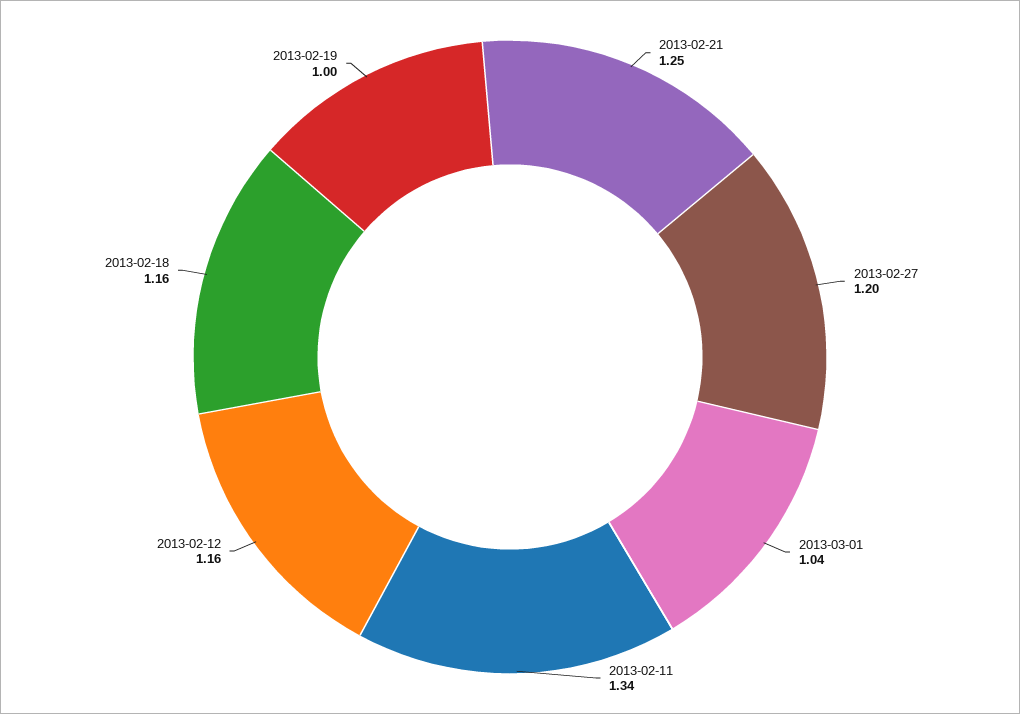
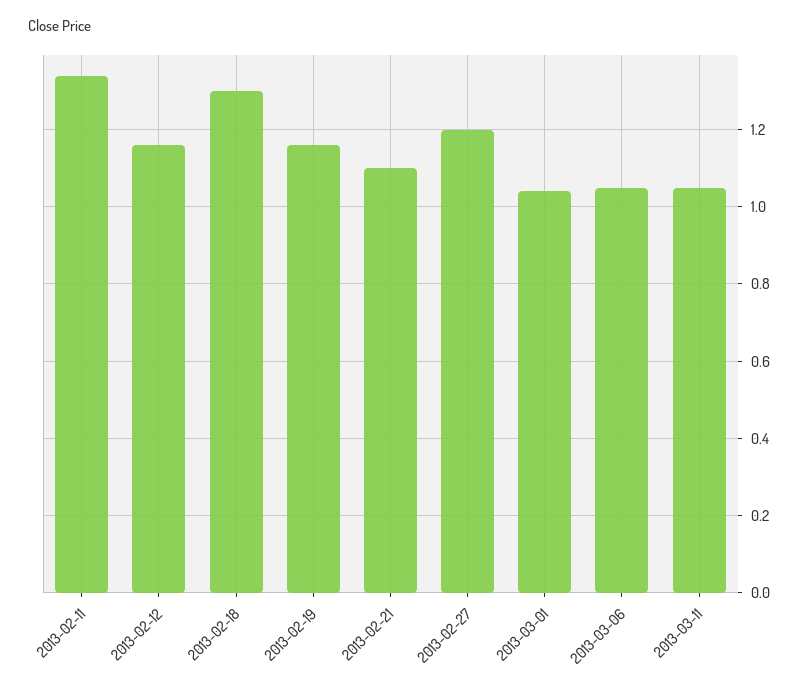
2013-02-21: 1.25 -> 1.1
2013-02-18: 1.16 -> 1.3
2013-02-19: 1 -> 1.15
2013-03-06: none -> 1.05
2013-03-11: none -> 1.05

